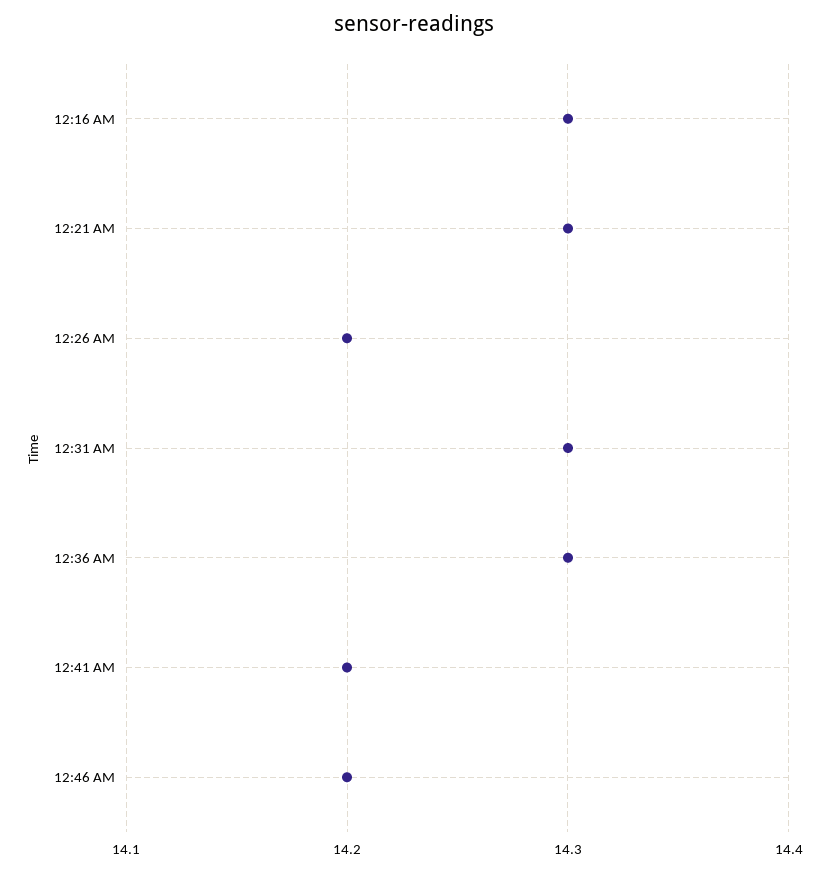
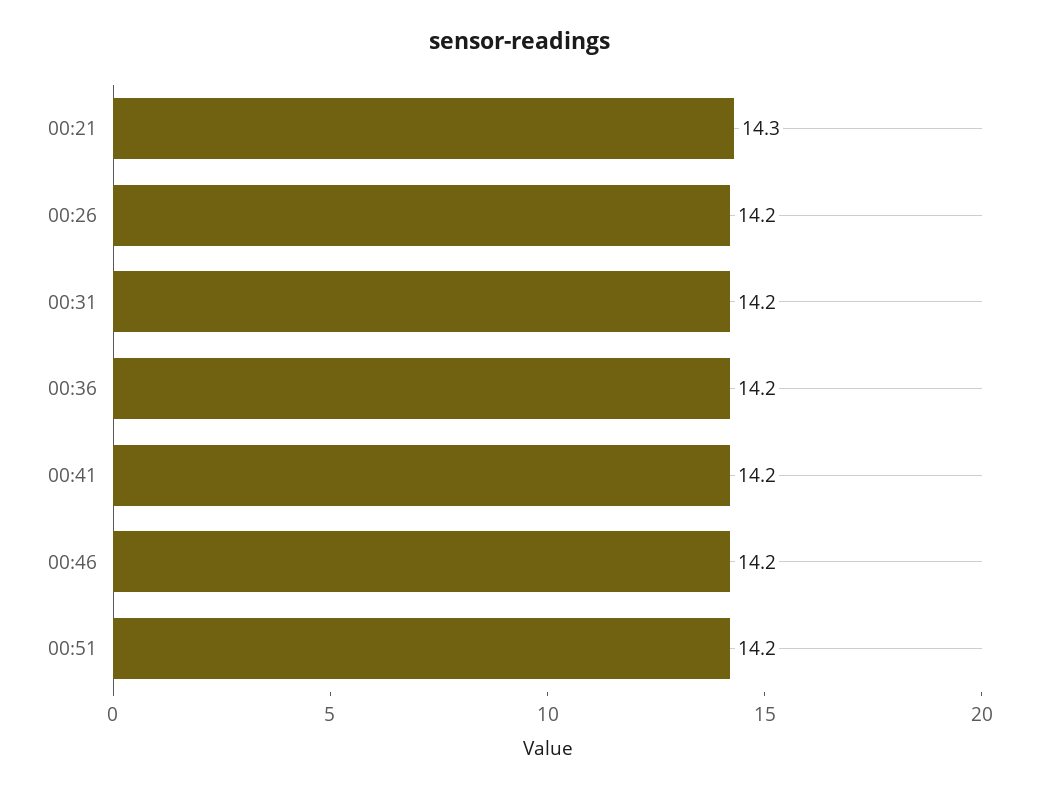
12:16 AM: 14.3 -> none
12:31 AM: 14.3 -> 14.2
12:36 AM: 14.3 -> 14.2
00:51: none -> 14.2

